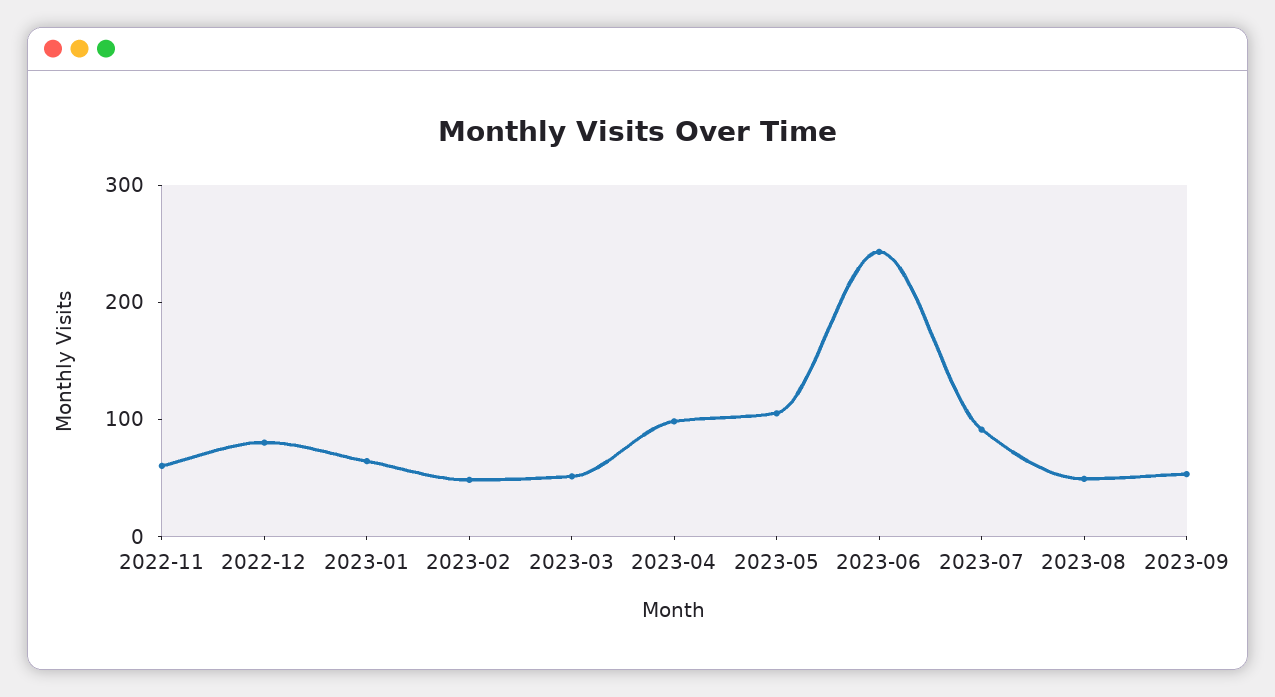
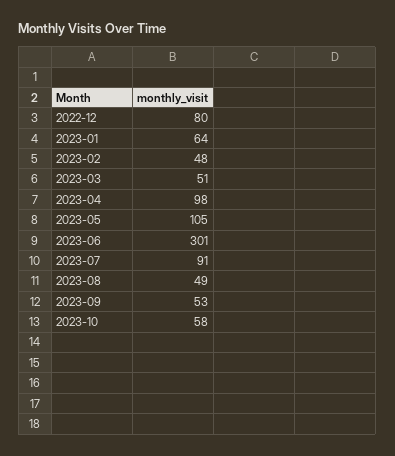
2022-11: 60 -> none
2023-06: 240 -> 301
2023-10: none -> 58

